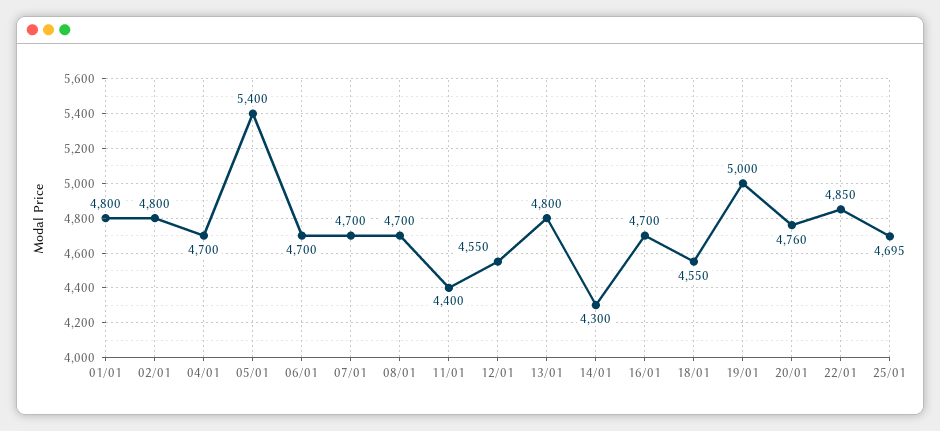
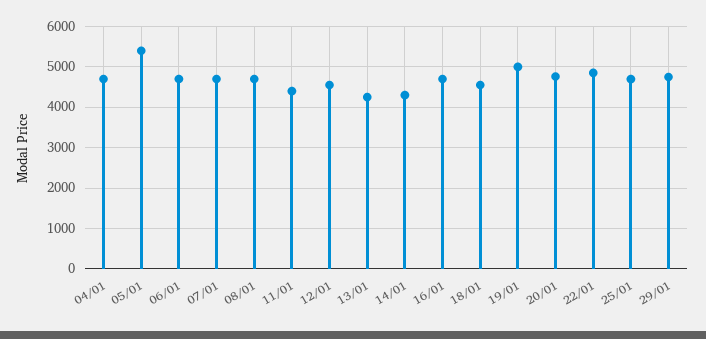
01/01: 4800 -> none
02/01: 4800 -> none
13/01: 4800 -> 4200
29/01: none -> 4800

